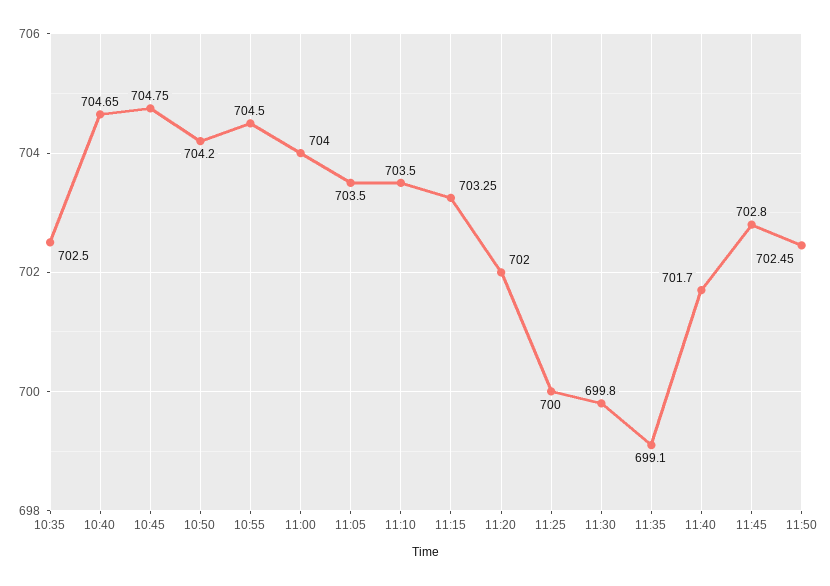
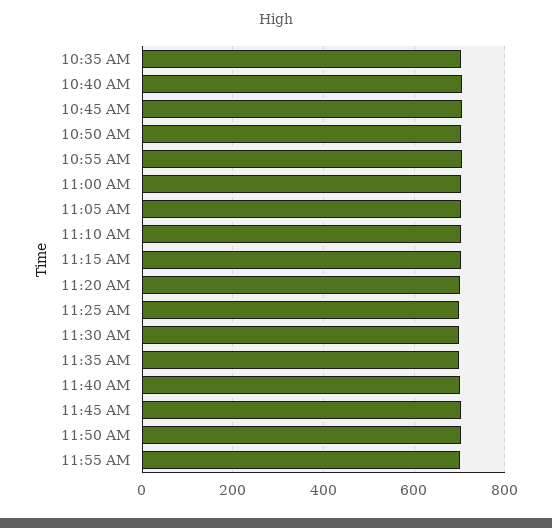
11:55 AM: none -> 700

